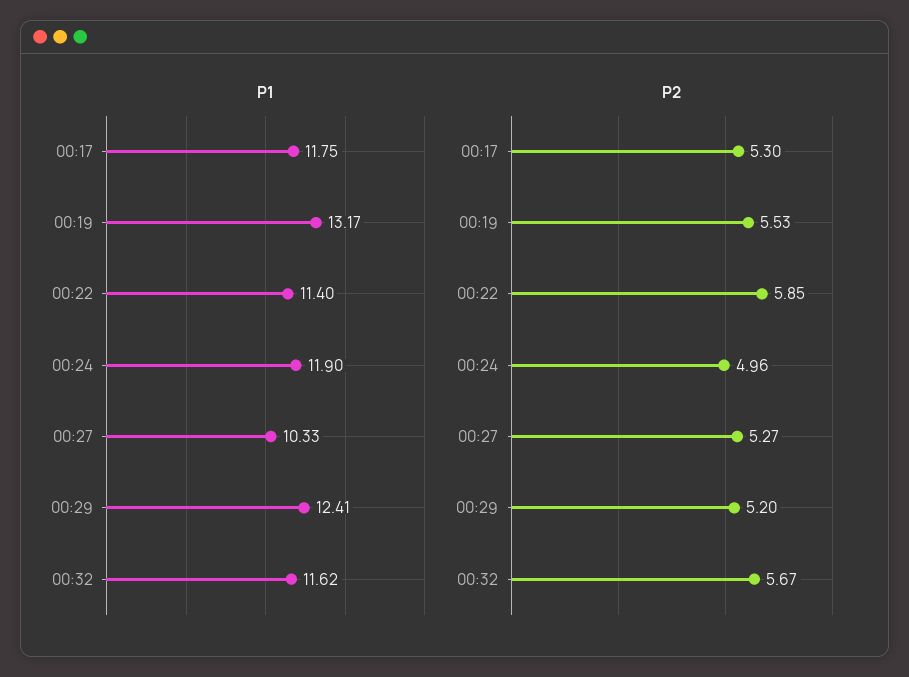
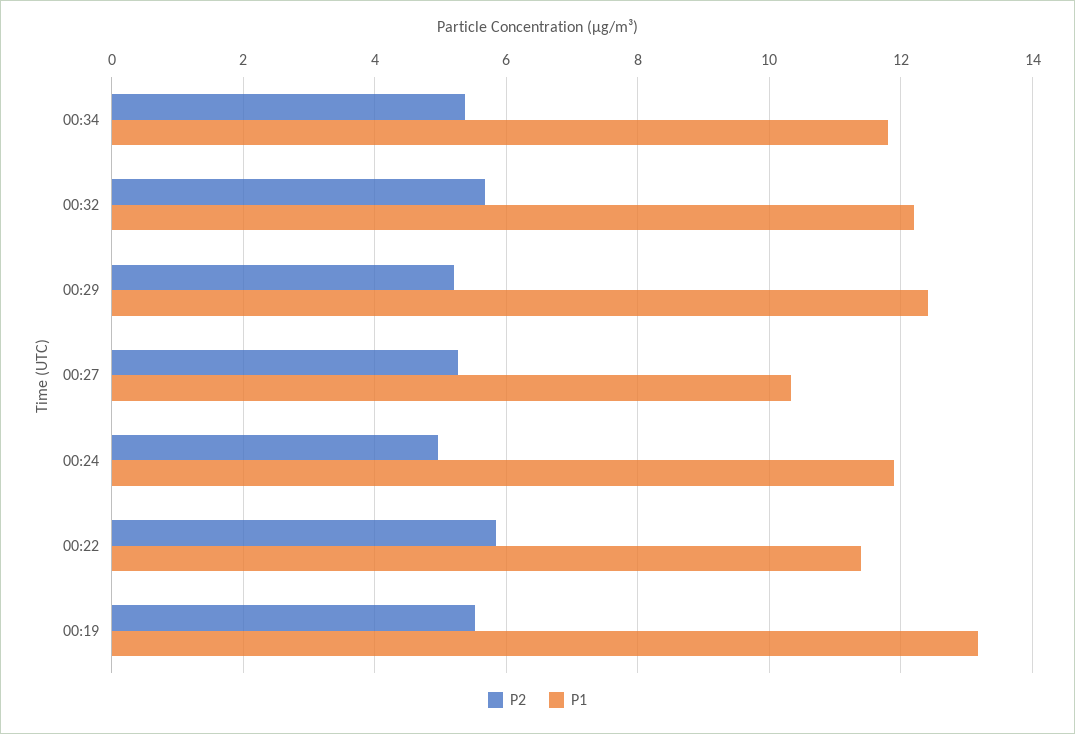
P1, 00:17: 11.75 -> none
P1, 00:32: 11.62 -> 12.2
P2, 00:17: 5.3 -> none
P2, 00:34: none -> 5.4
P1, 00:34: none -> 11.8

